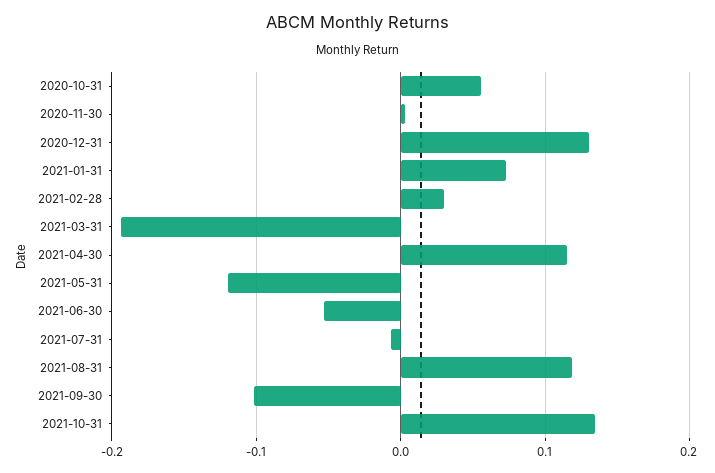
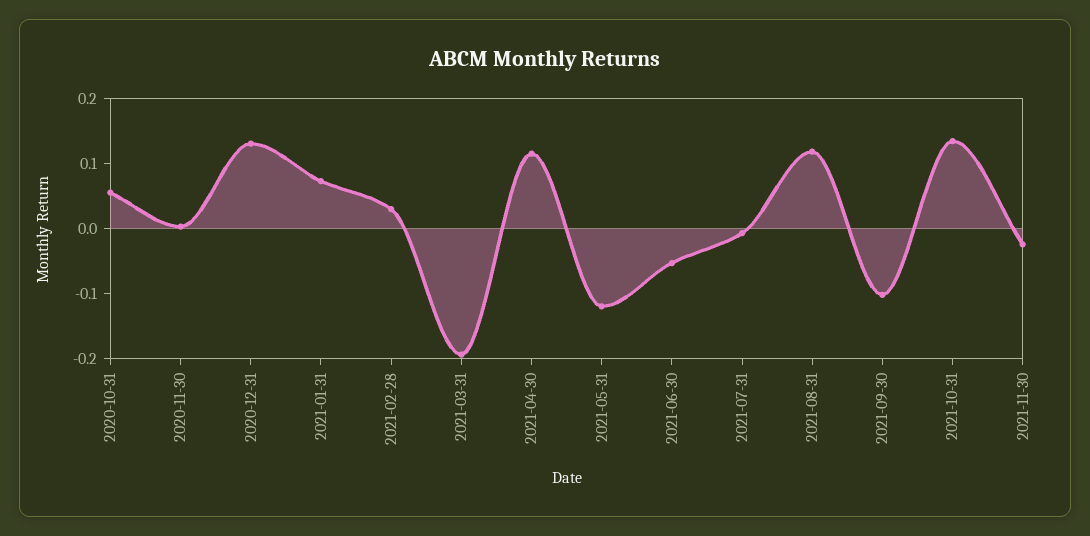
2021-11-30: none -> -0.02

